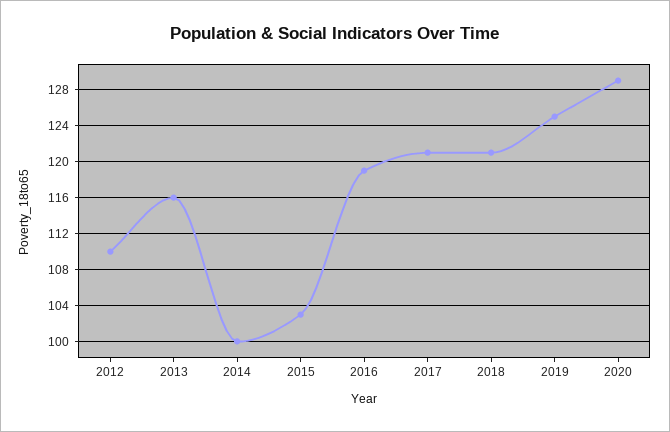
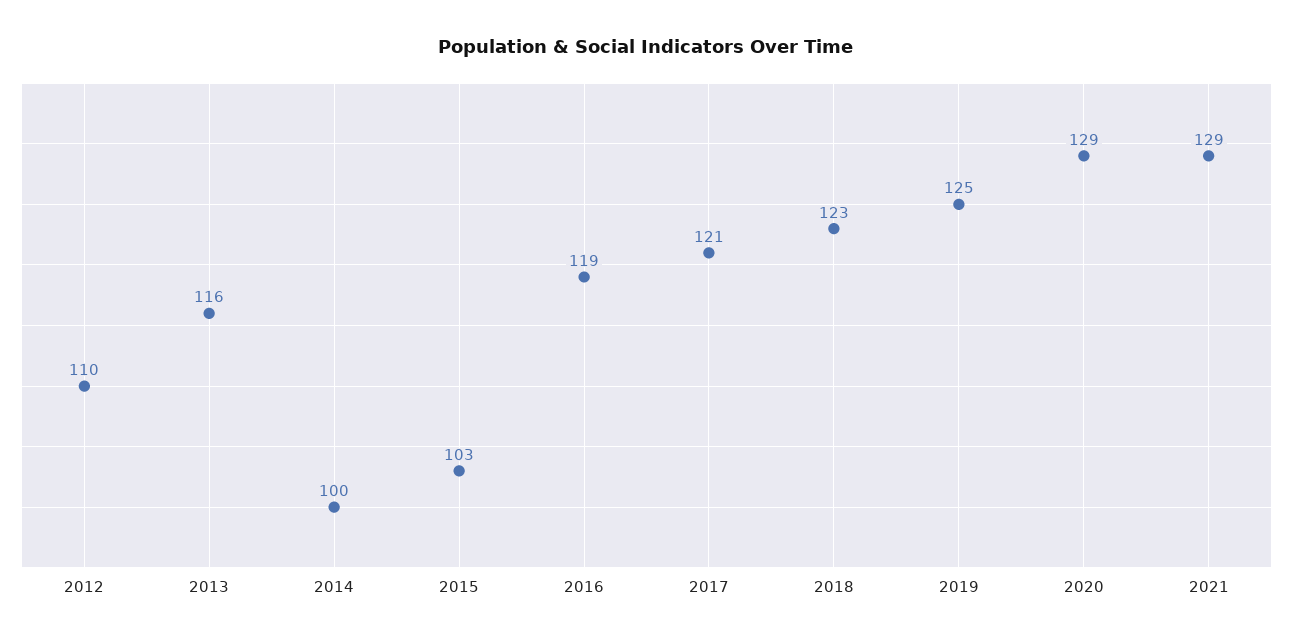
2018: 121 -> 123
2021: none -> 129

